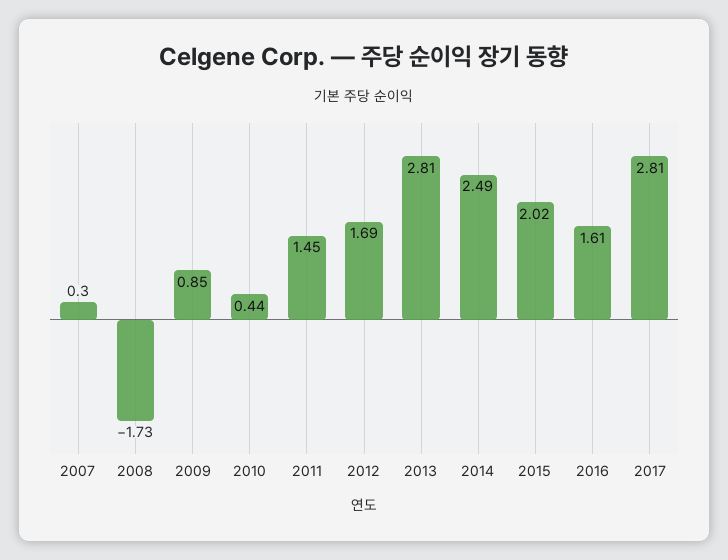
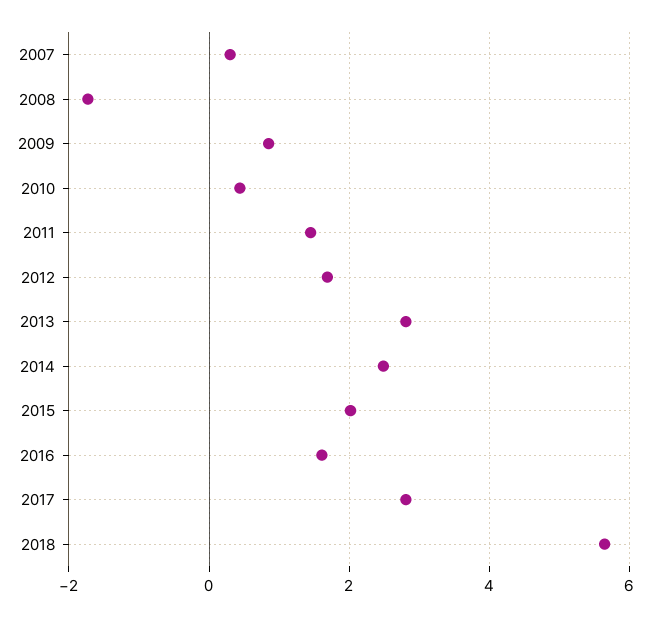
2018: none -> 5.6

